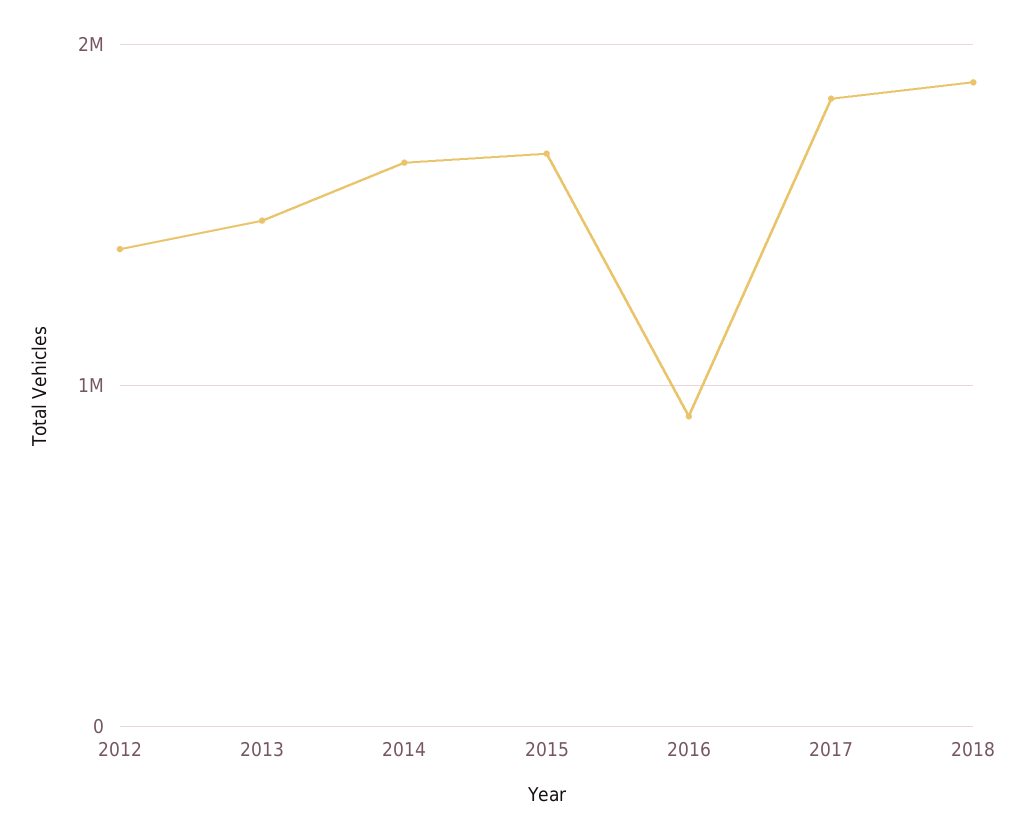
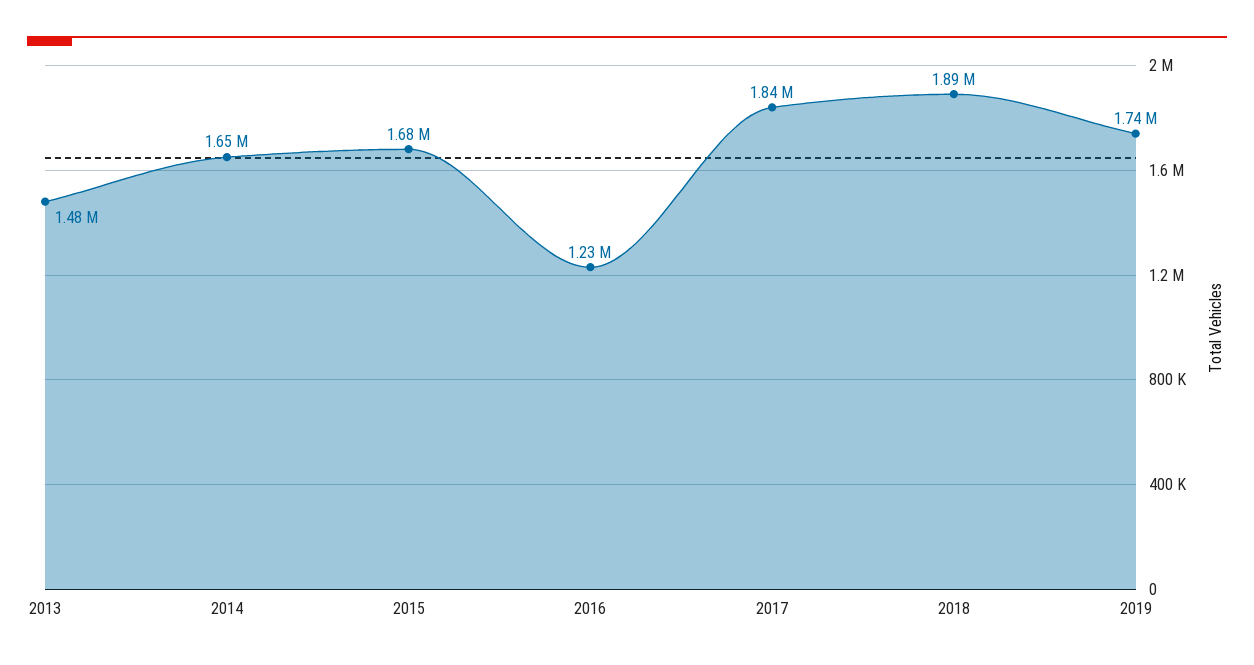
2012: 1400000 -> none
2016: 900000 -> 1230000
2019: none -> 1740000

